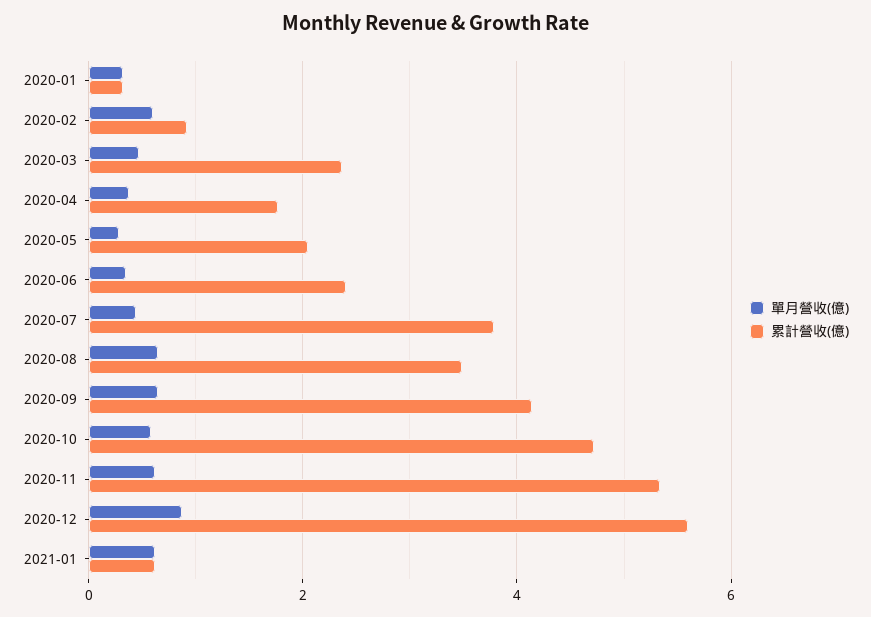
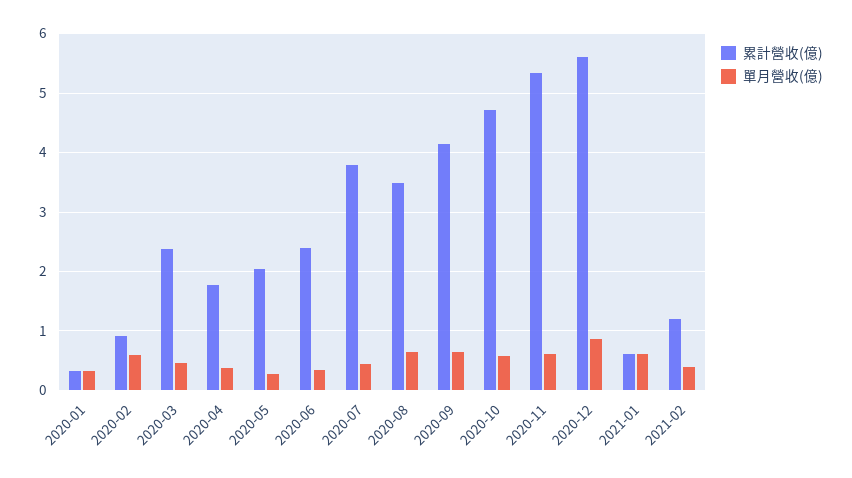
累計營收(億), 2021-02: none -> 1.2
單月營收(億), 2021-02: none -> 0.4

